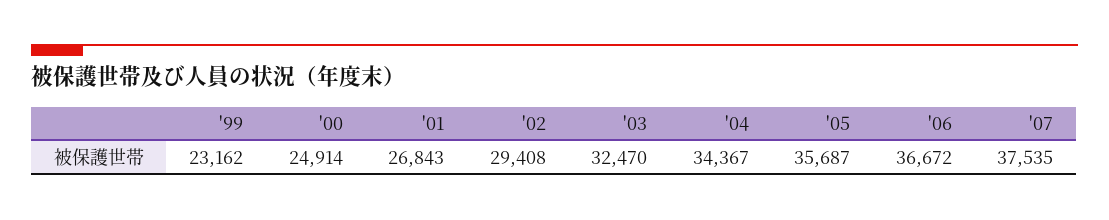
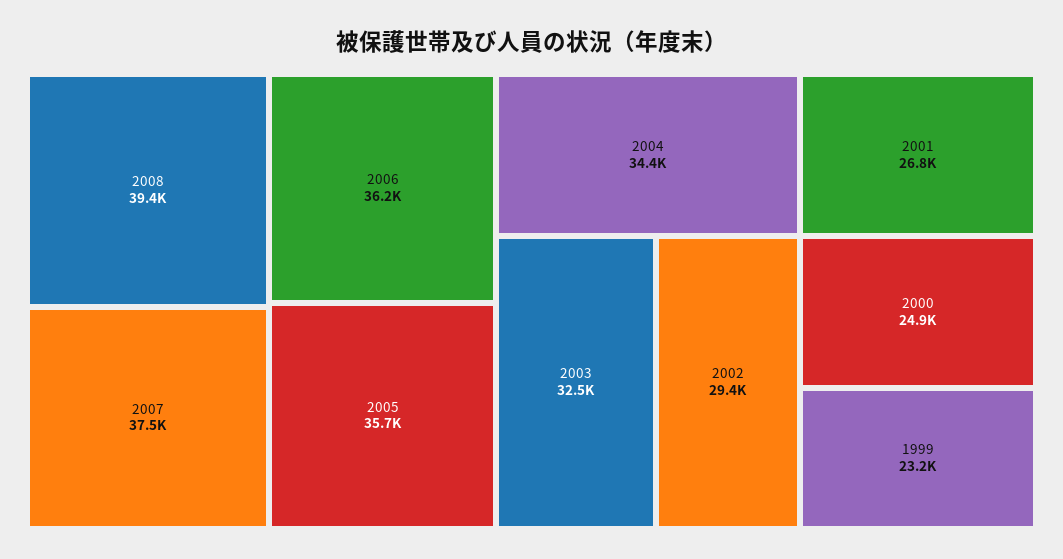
'06: 36672 -> 36200
2008: none -> 39400

